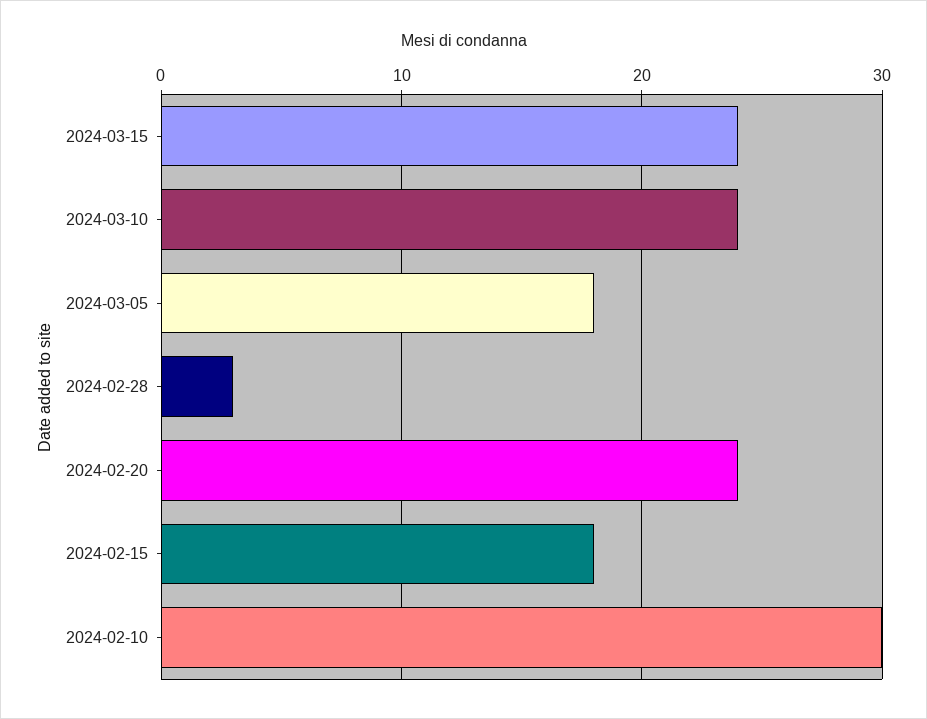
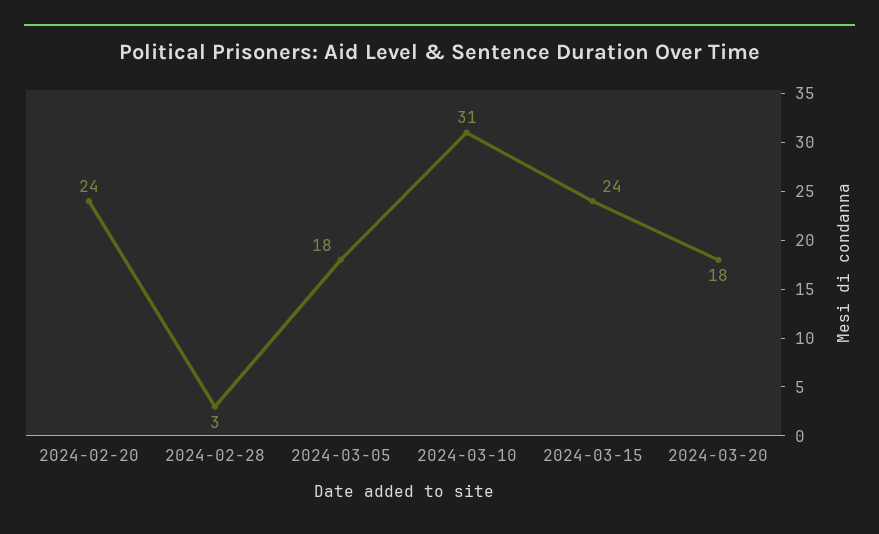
2024-03-10: 24 -> 31
2024-02-15: 18 -> none
2024-02-10: 30 -> none
2024-03-20: none -> 18

